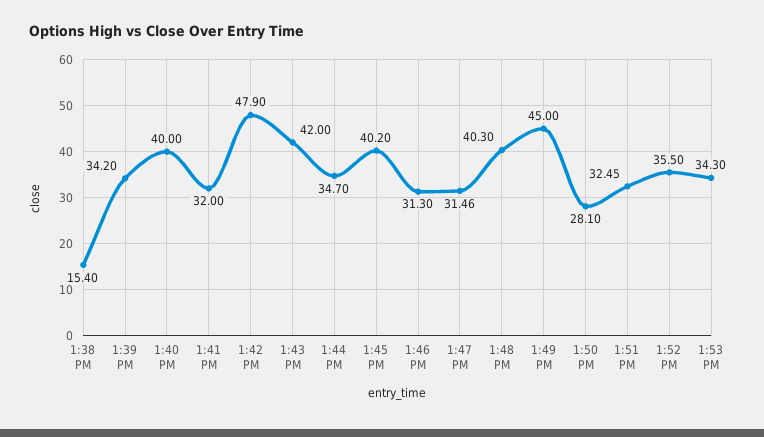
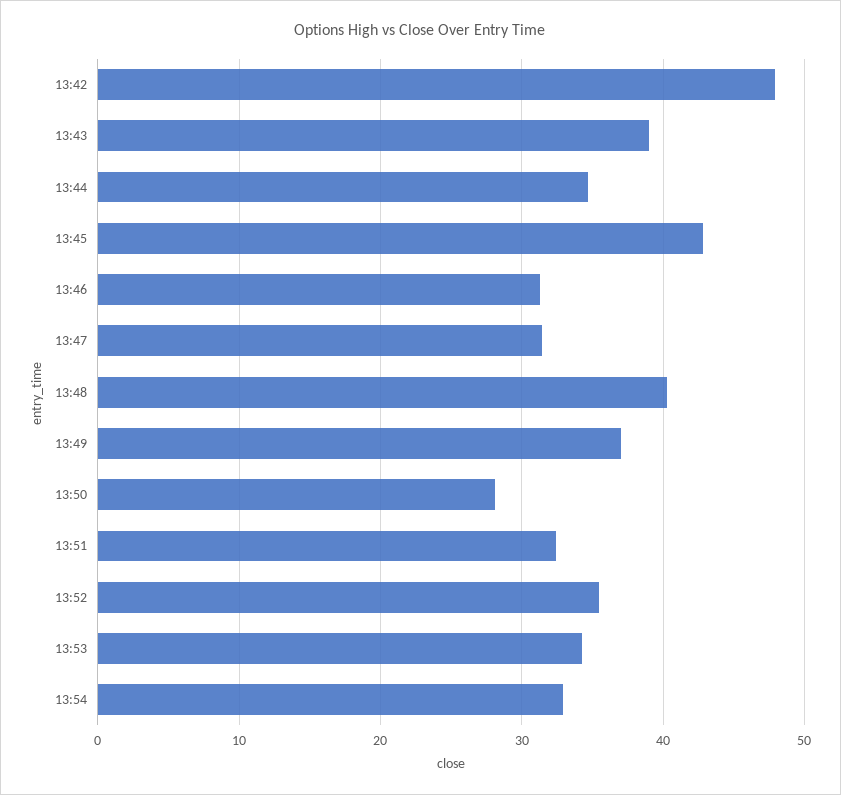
1:38 PM: 15.4 -> none
1:39 PM: 34.2 -> none
1:40 PM: 40 -> none
1:41 PM: 32 -> none
1:43 PM: 42 -> 39
1:45 PM: 40.2 -> 43
1:49 PM: 45 -> 37
13:54: none -> 33

